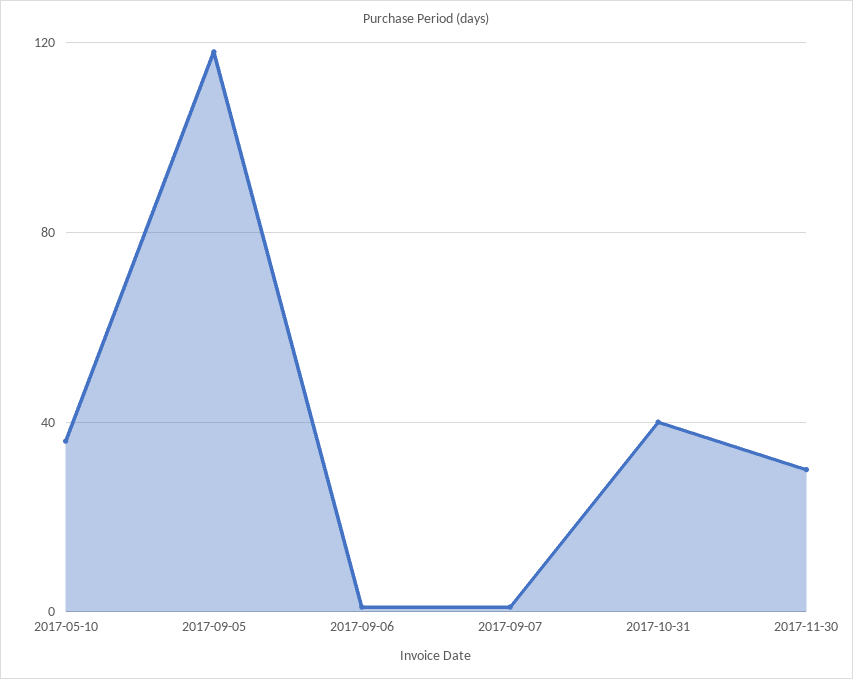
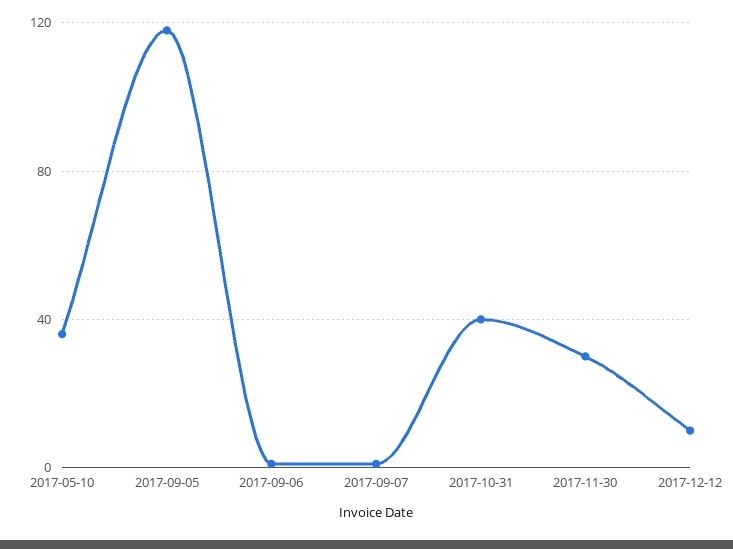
2017-12-12: none -> 10

